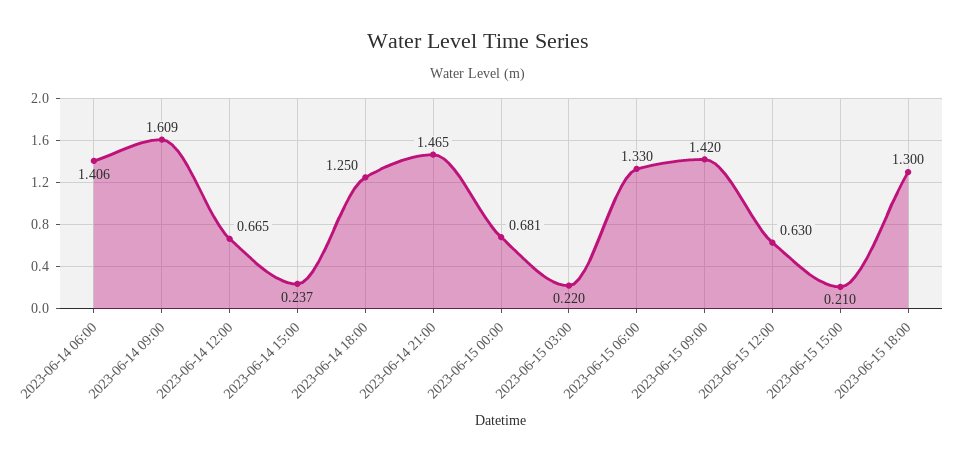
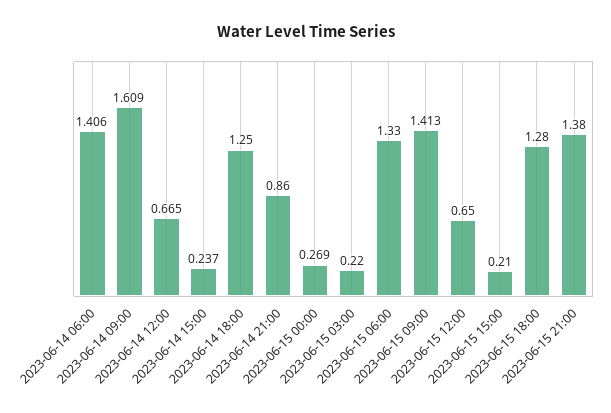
2023-06-14 21:00: 1.465 -> 0.86
2023-06-15 00:00: 0.681 -> 0.269
2023-06-15 09:00: 1.42 -> 1.413
2023-06-15 12:00: 0.63 -> 0.65
2023-06-15 18:00: 1.3 -> 1.28
2023-06-15 21:00: none -> 1.38

